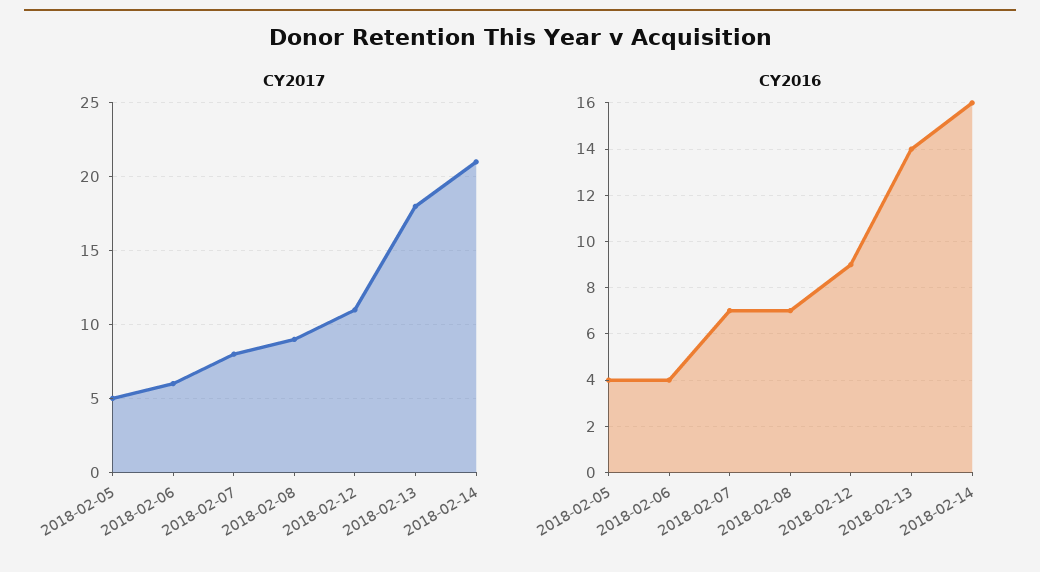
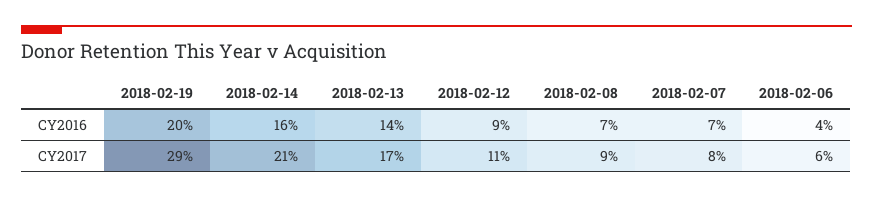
CY2017, 2018-02-05: 5 -> none
CY2017, 2018-02-13: 18 -> 17
CY2016, 2018-02-05: 4 -> none
CY2016, 2018-02-19: none -> 20
CY2017, 2018-02-19: none -> 29

